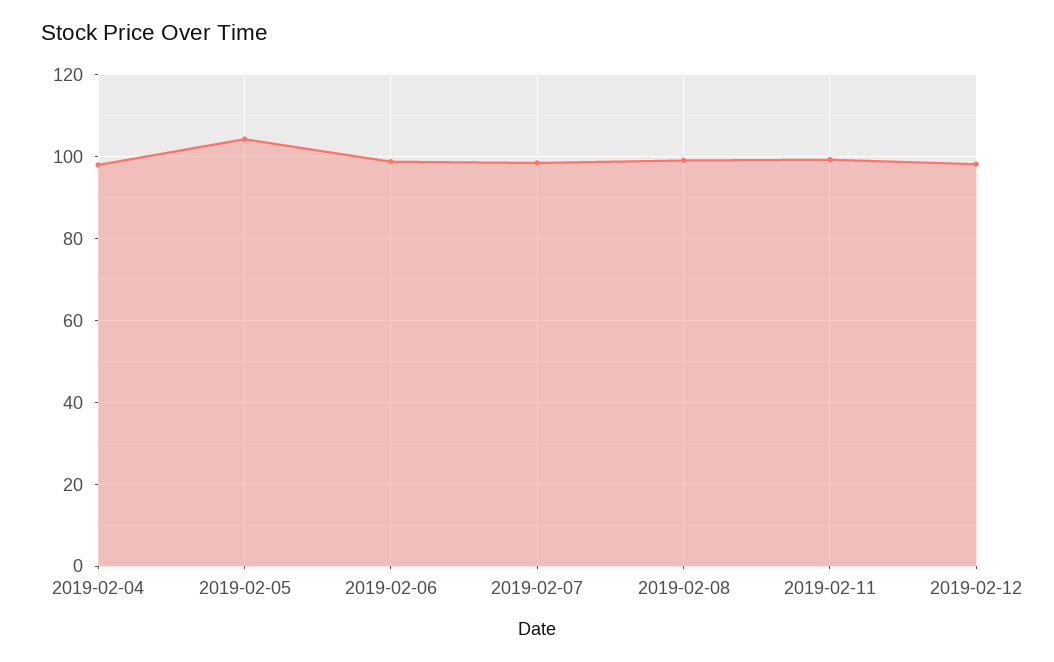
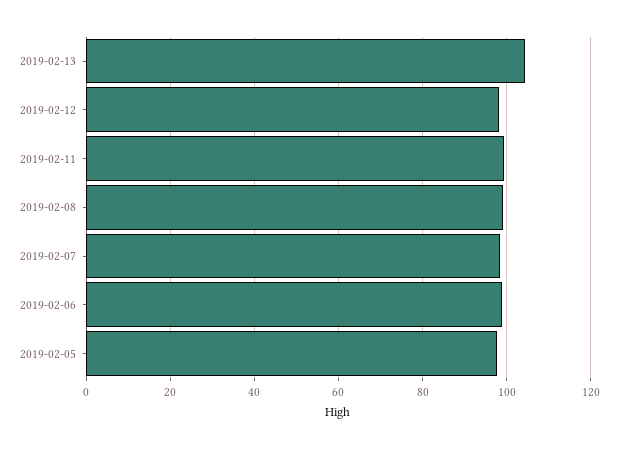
2019-02-04: 98 -> none
2019-02-05: 104 -> 98
2019-02-13: none -> 104

